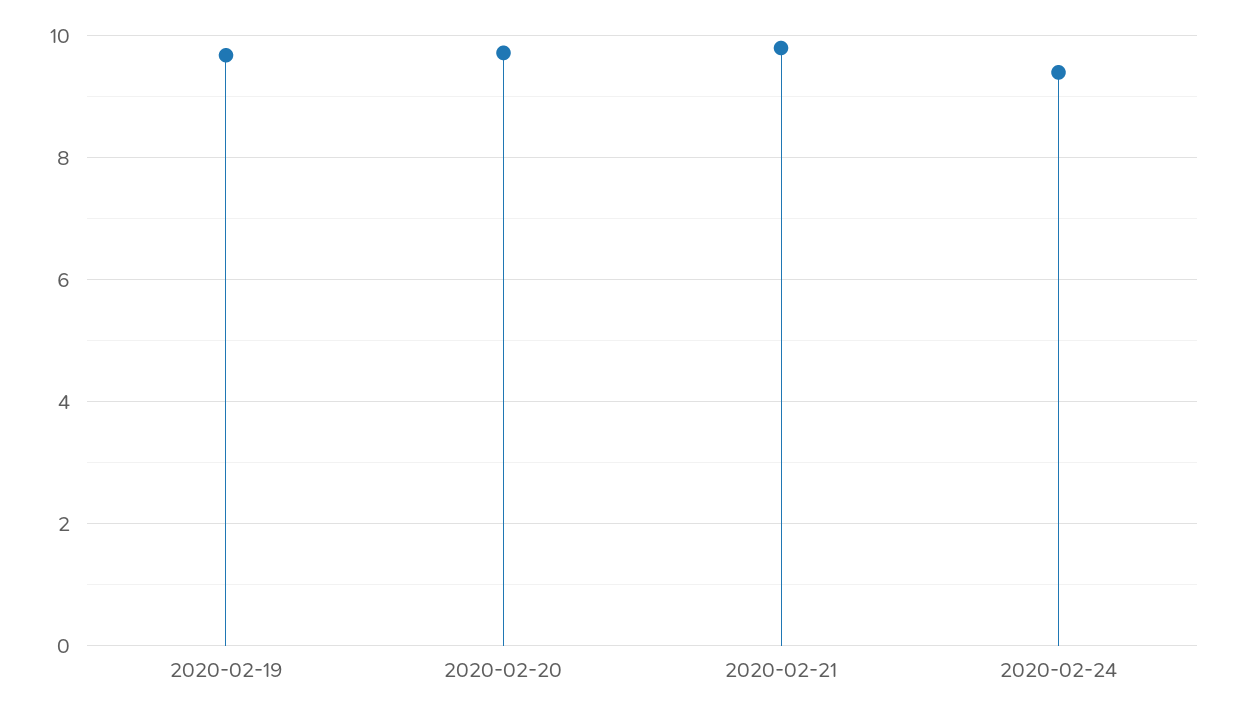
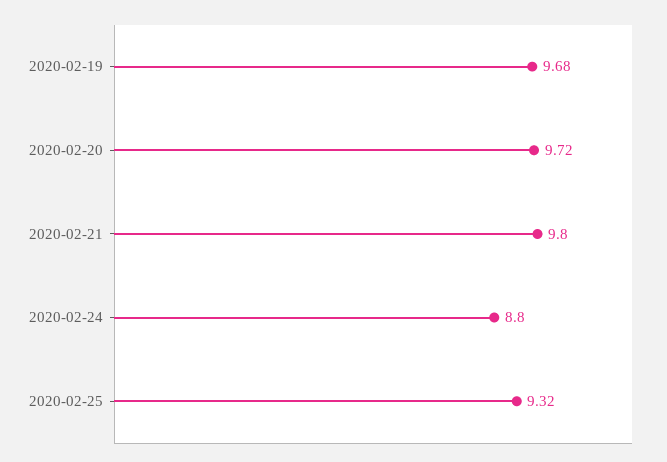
2020-02-24: 9.4 -> 8.8
2020-02-25: none -> 9.32

